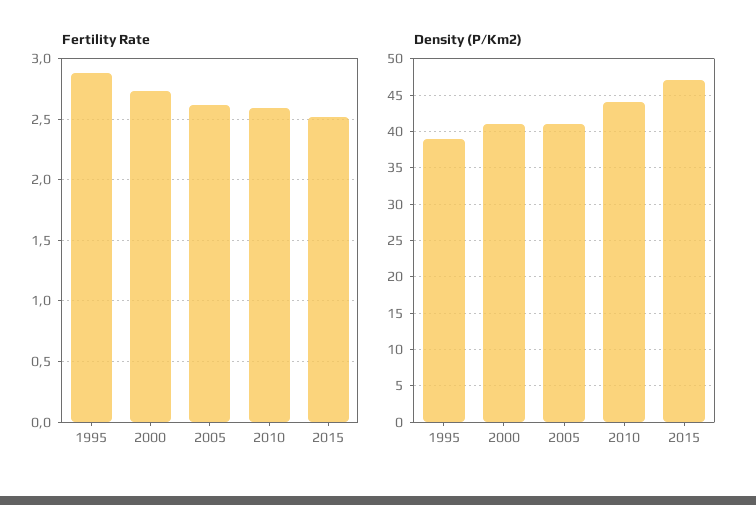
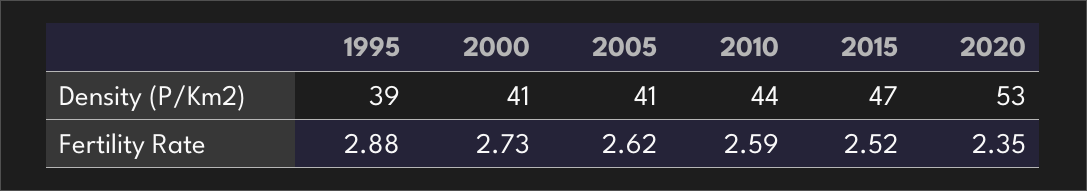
Density (P/Km2), 2020: none -> 53
Fertility Rate, 2020: none -> 2.35

